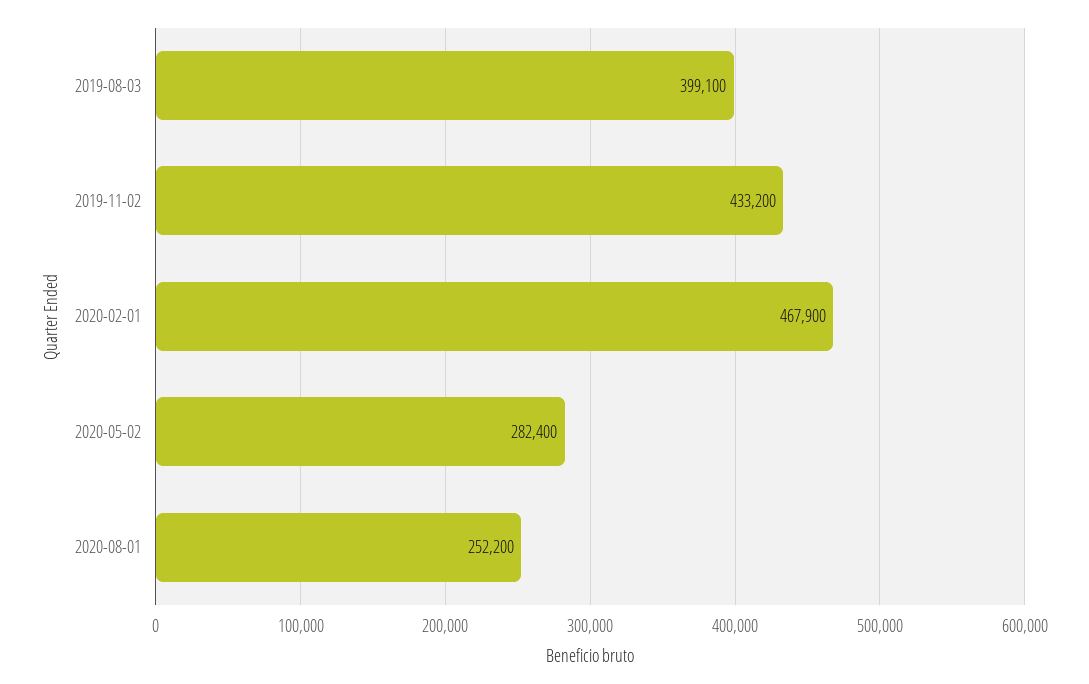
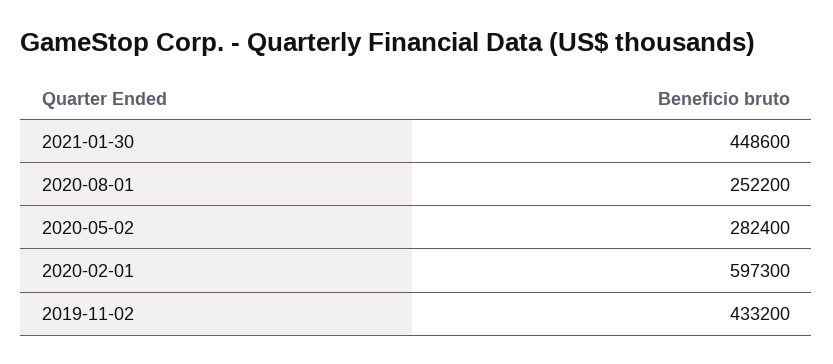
2019-08-03: 399100 -> none
2020-02-01: 467900 -> 597300
2021-01-30: none -> 448600

